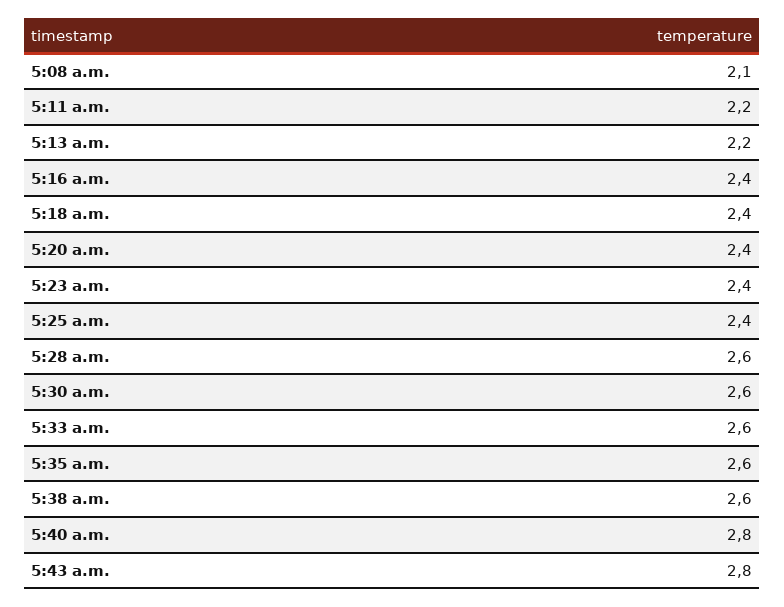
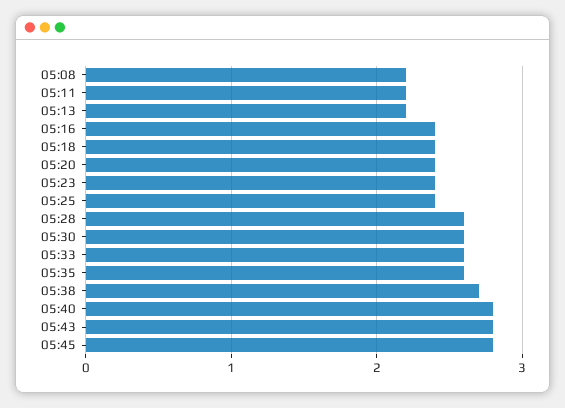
5:08 a.m.: 2.1 -> 2.2
5:38 a.m.: 2.6 -> 2.7
05:45: none -> 2.8

